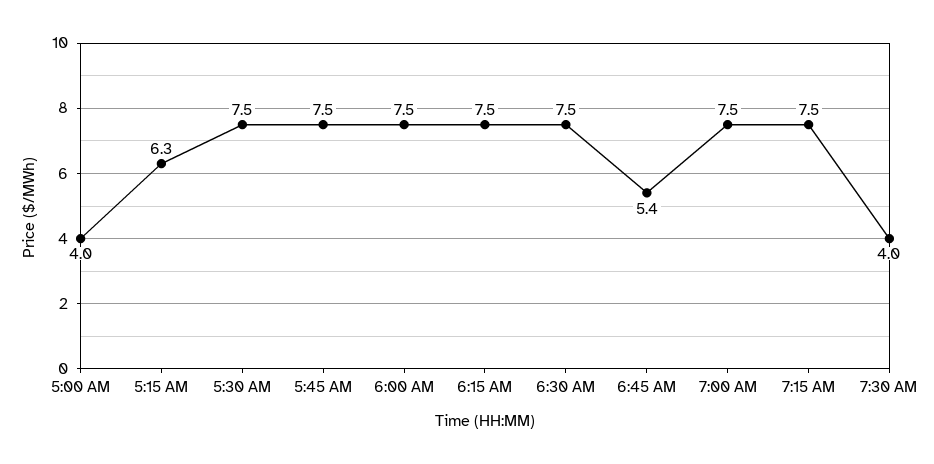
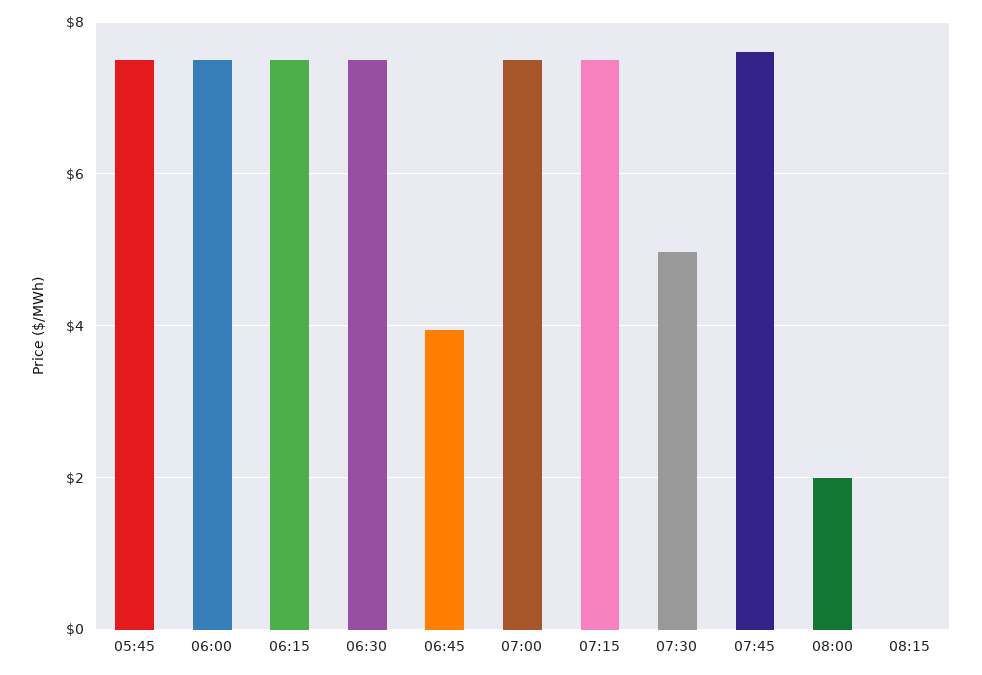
5:00 AM: 4 -> none
5:15 AM: 6.3 -> none
5:30 AM: 7.5 -> none
6:45 AM: 5.4 -> 4
7:30 AM: 4 -> 5
07:45: none -> 7.6
08:00: none -> 2
08:15: none -> 0

